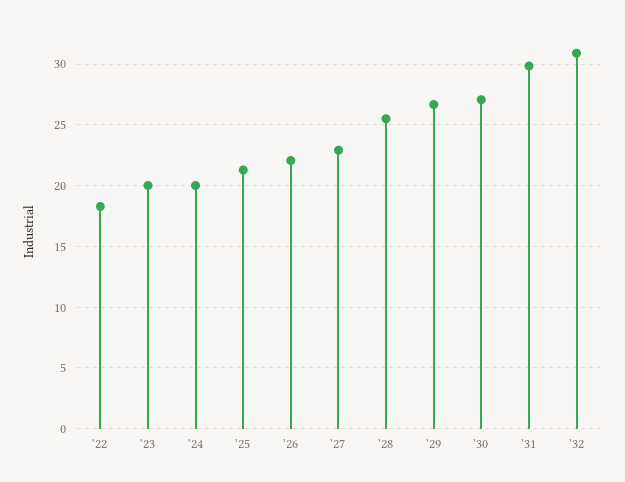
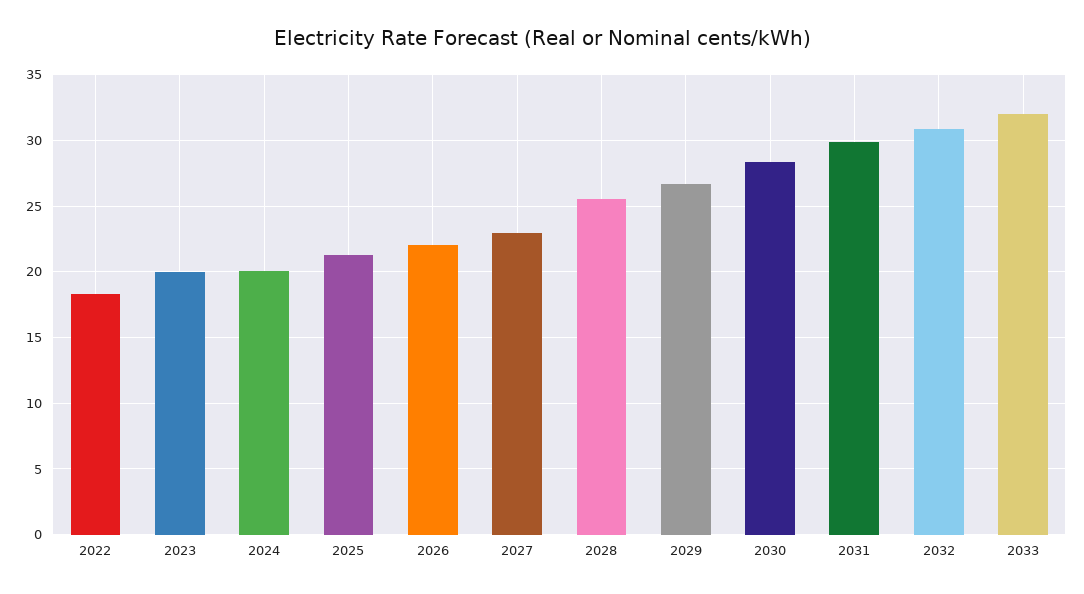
'30: 27 -> 28.5
2033: none -> 32

